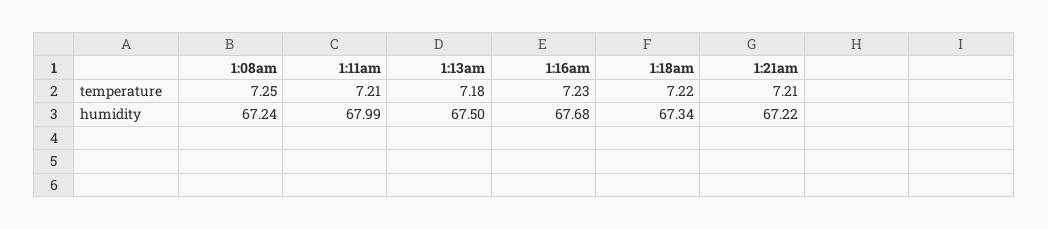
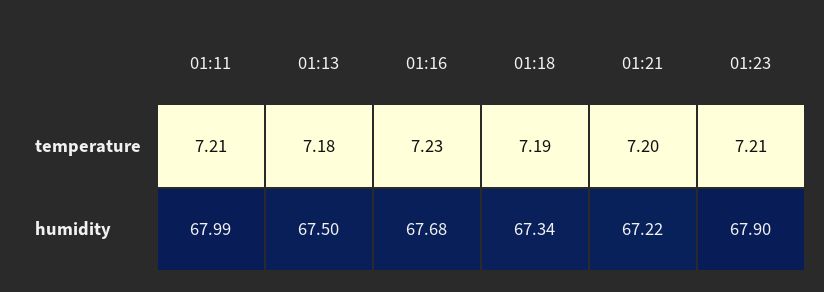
1:08am, temperature: 7.25 -> none
1:18am, temperature: 7.22 -> 7.19
1:21am, temperature: 7.21 -> 7.2
1:08am, humidity: 67.24 -> none
01:23, temperature: none -> 7.21
01:23, humidity: none -> 67.9

